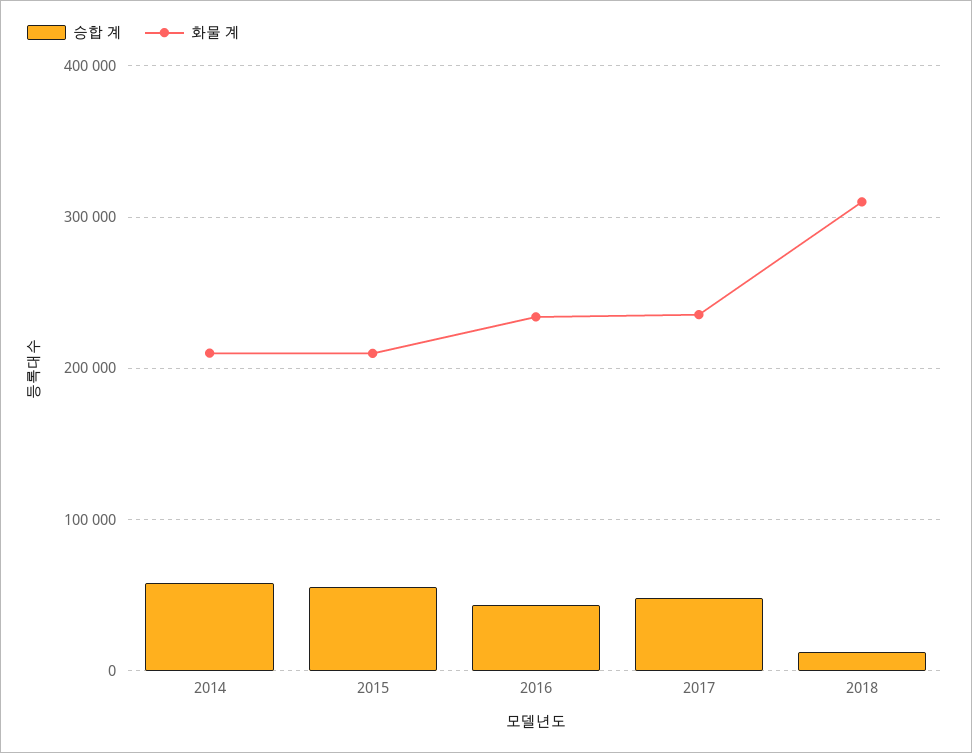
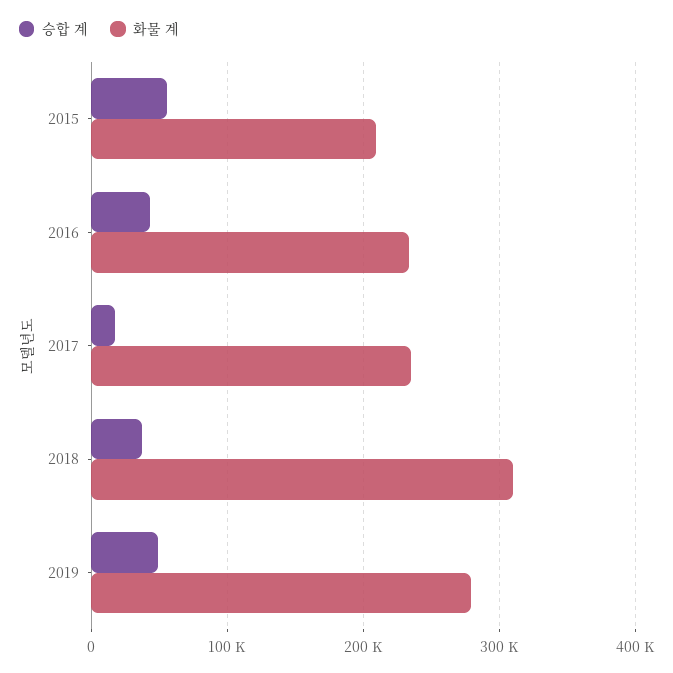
승합 계, 2014: 60000 -> none
화물 계, 2014: 210000 -> none
승합 계, 2017: 50000 -> 20000
승합 계, 2018: 10000 -> 40000
승합 계, 2019: none -> 50000
화물 계, 2019: none -> 280000

